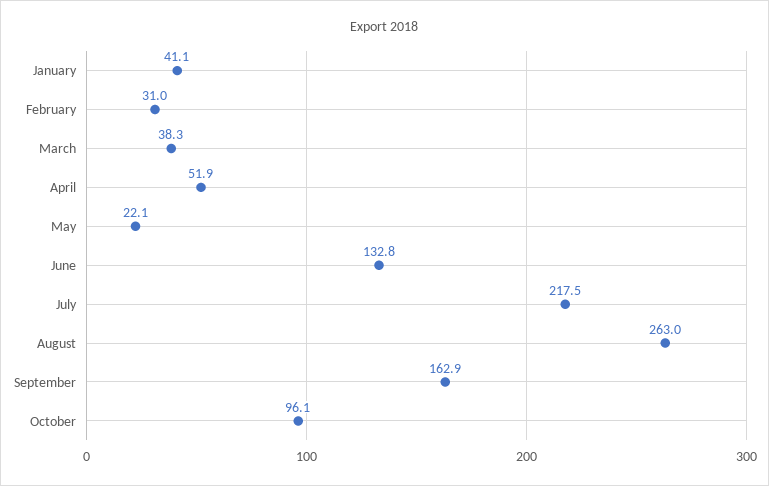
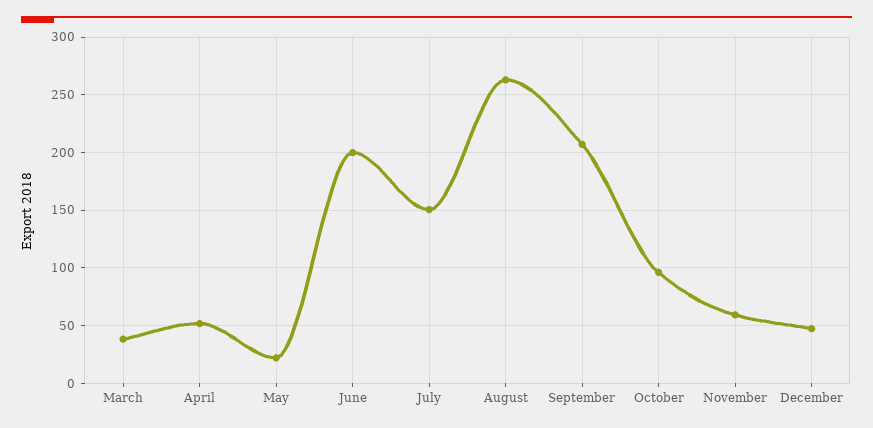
January: 41.1 -> none
February: 31 -> none
June: 132.8 -> 200
July: 217.5 -> 150
September: 162.9 -> 210
November: none -> 60
December: none -> 50

